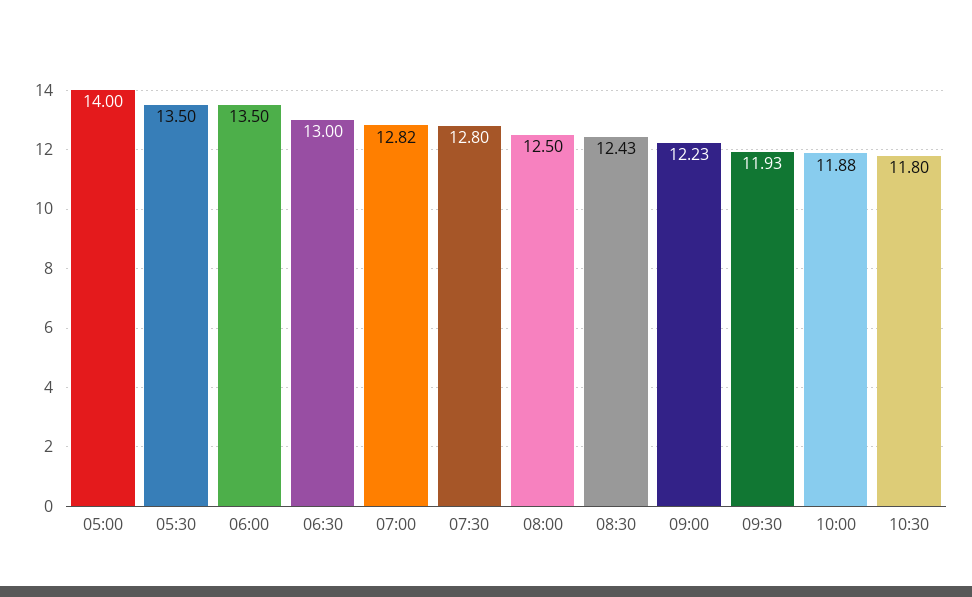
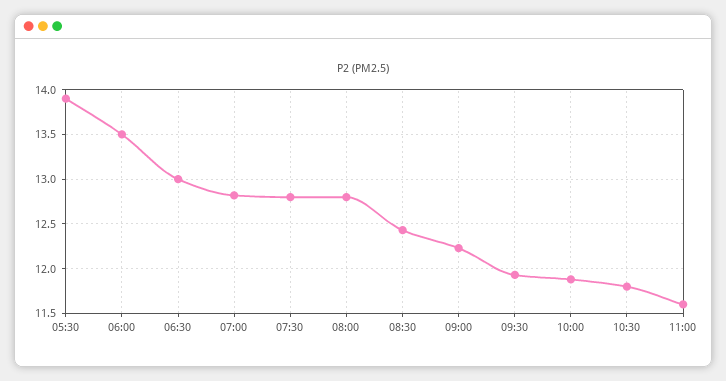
05:00: 14 -> none
05:30: 13.5 -> 13.9
08:00: 12.5 -> 12.8
11:00: none -> 11.6

